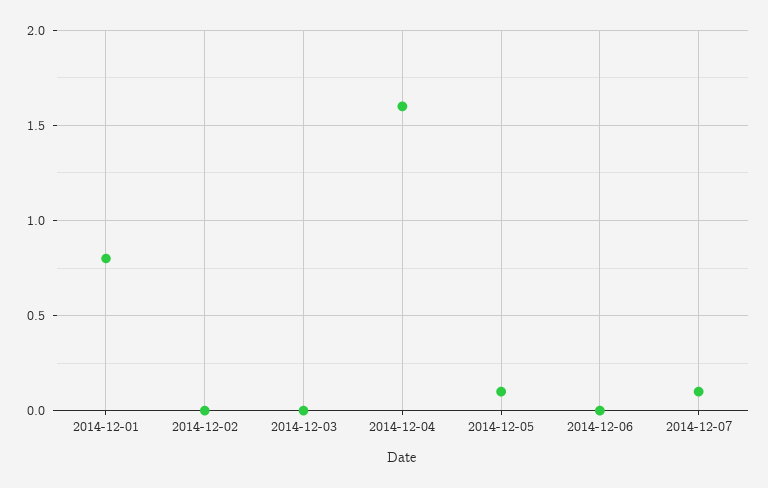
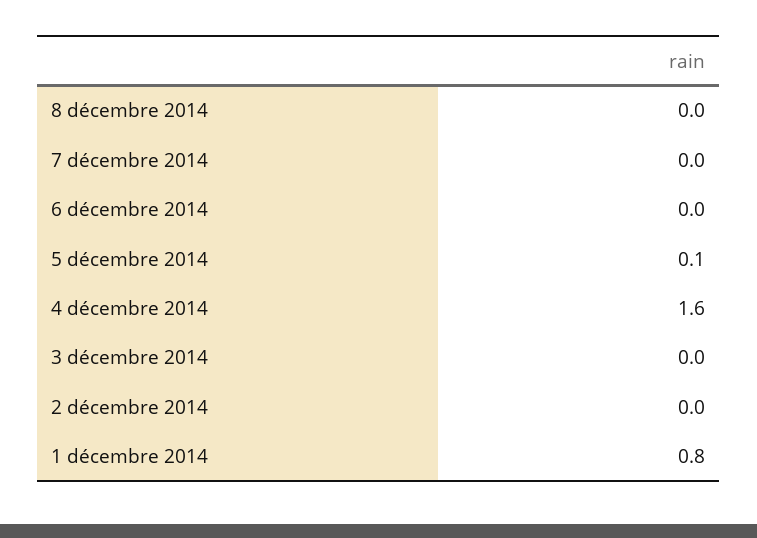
2014-12-07: 0.1 -> 0
8 décembre 2014: none -> 0

